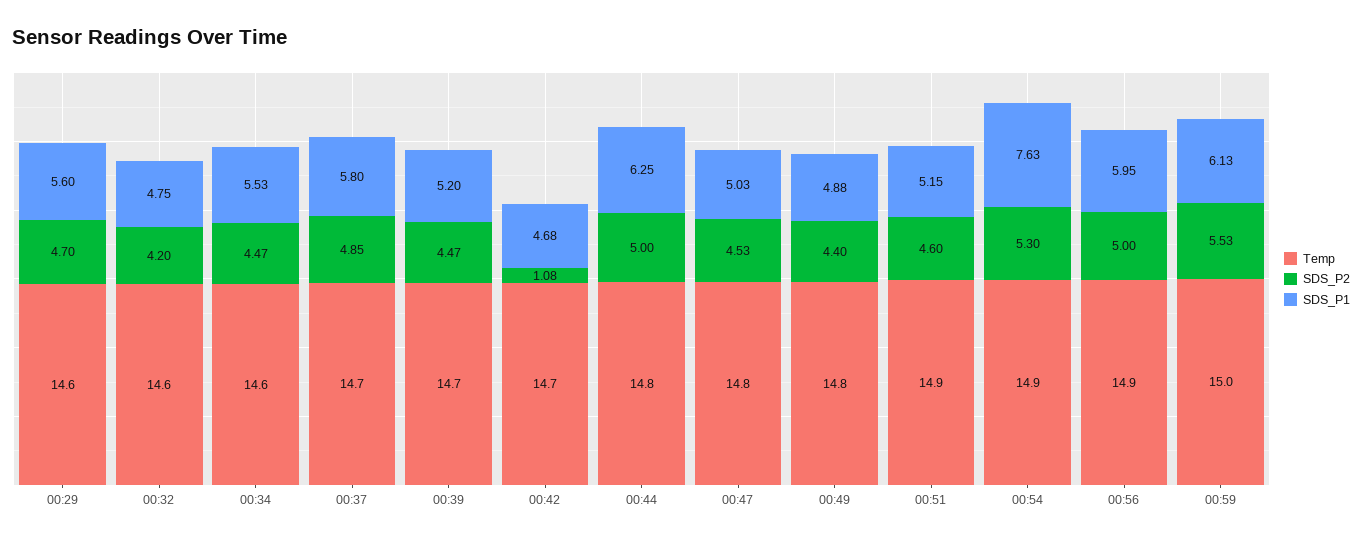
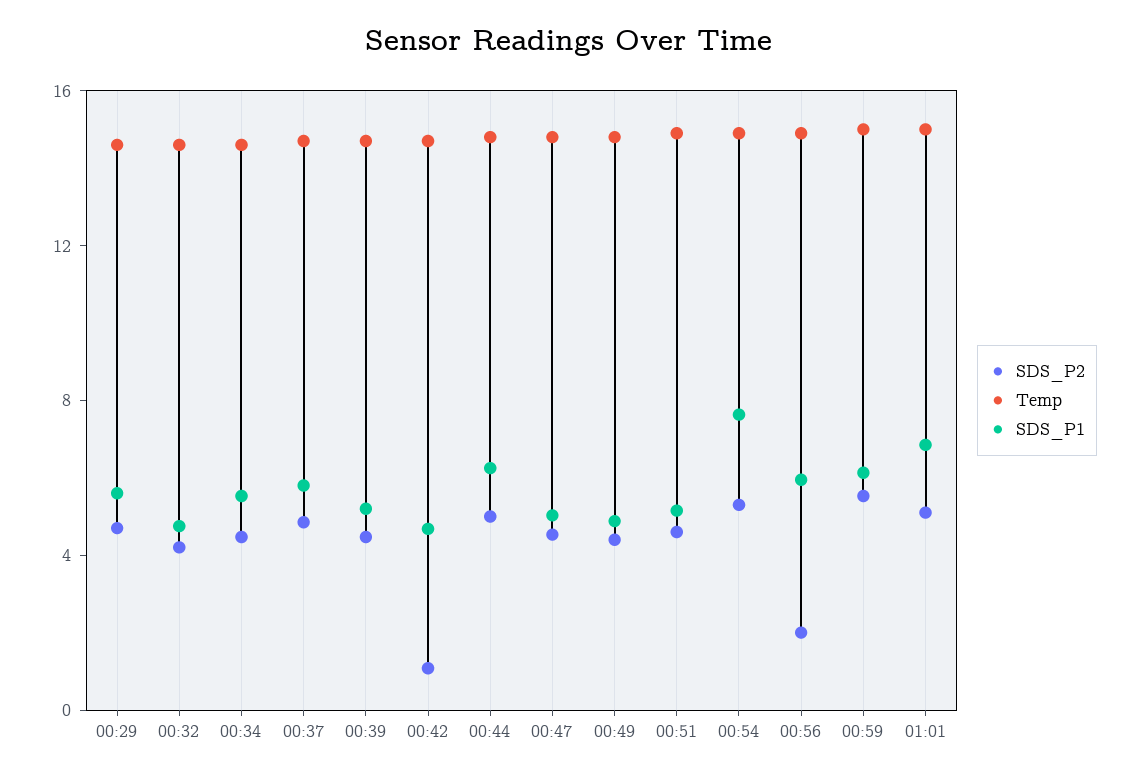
SDS_P2, 00:56: 5 -> 2
SDS_P2, 01:01: none -> 5
Temp, 01:01: none -> 15
SDS_P1, 01:01: none -> 7

